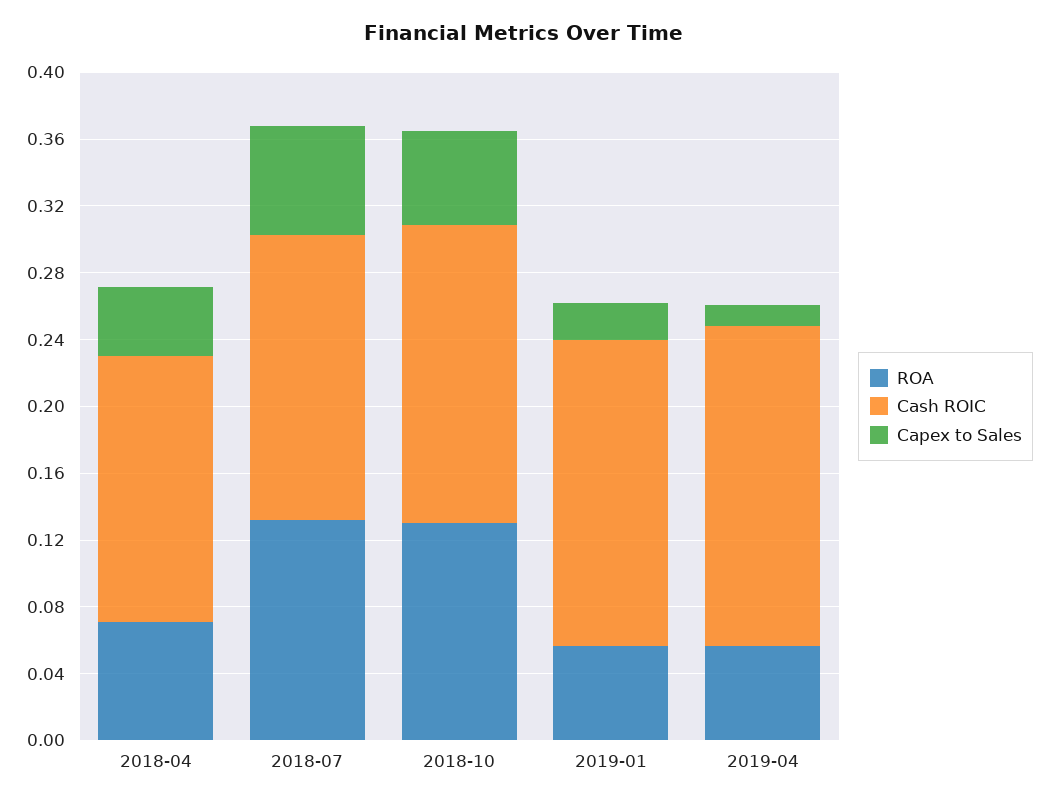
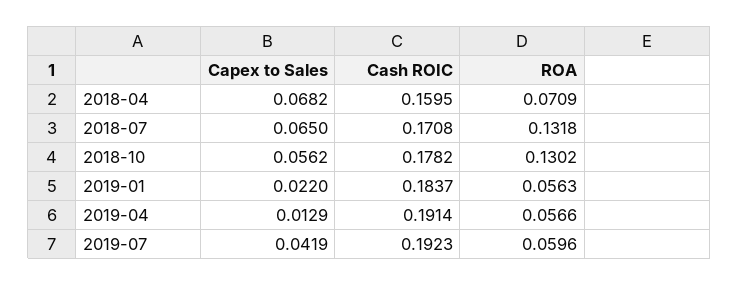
Capex to Sales, 2018-04: 0.04 -> 0.0682
Capex to Sales, 2019-07: none -> 0.0419
Cash ROIC, 2019-07: none -> 0.1923
ROA, 2019-07: none -> 0.0596

